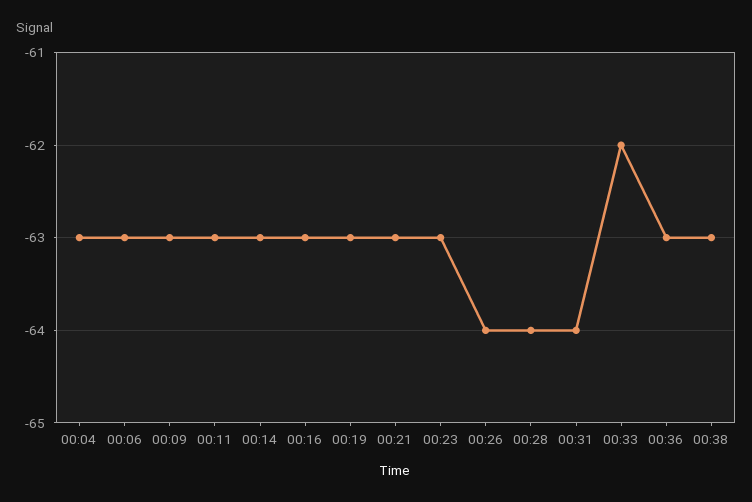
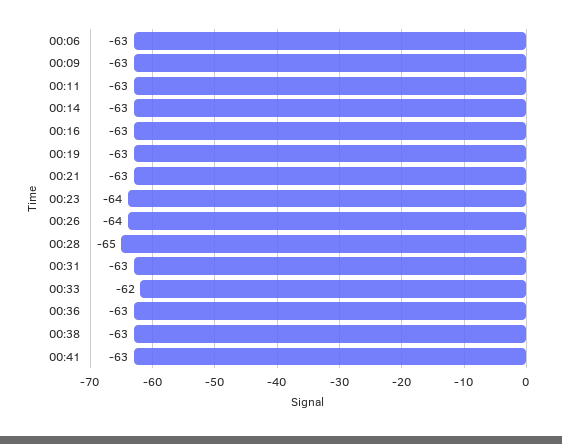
00:04: -63 -> none
00:23: -63 -> -64
00:28: -64 -> -65
00:31: -64 -> -63
00:41: none -> -63

